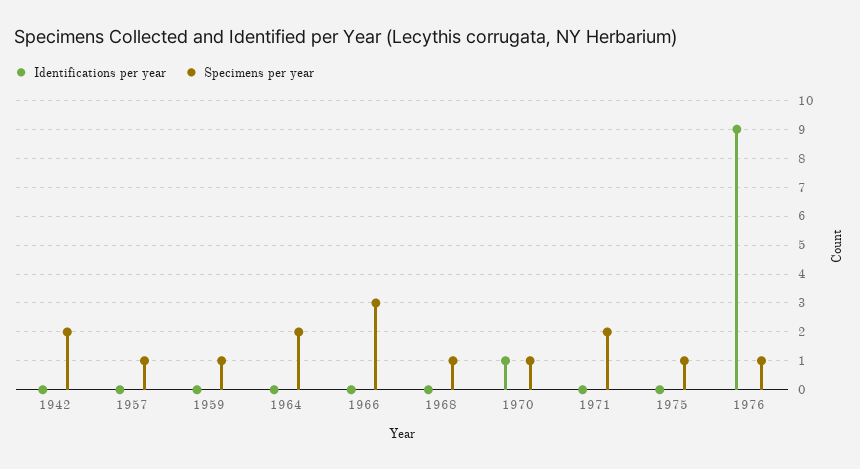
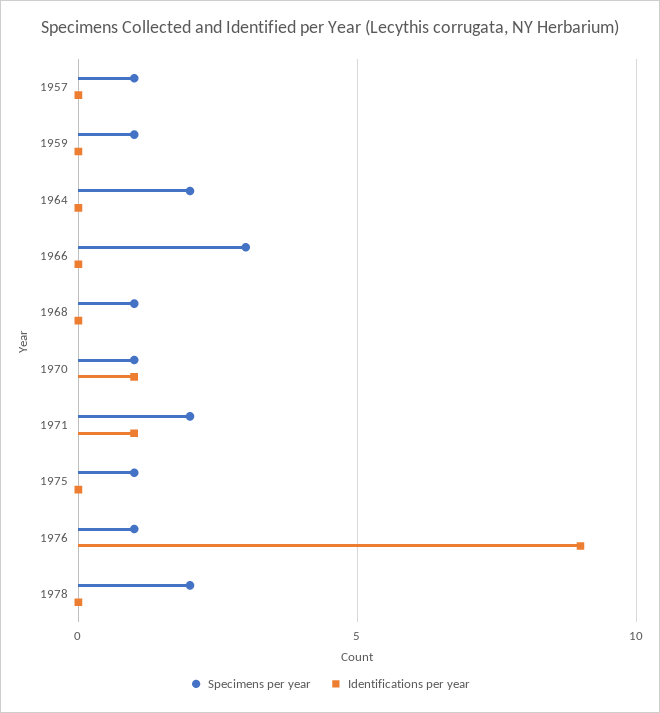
Identifications per year, 1942: 0 -> none
Specimens per year, 1942: 2 -> none
Identifications per year, 1971: 0 -> 1
Specimens per year, 1978: none -> 2
Identifications per year, 1978: none -> 0

